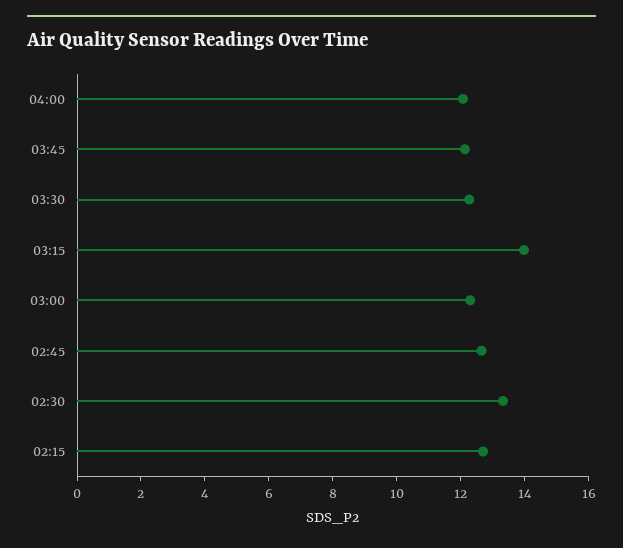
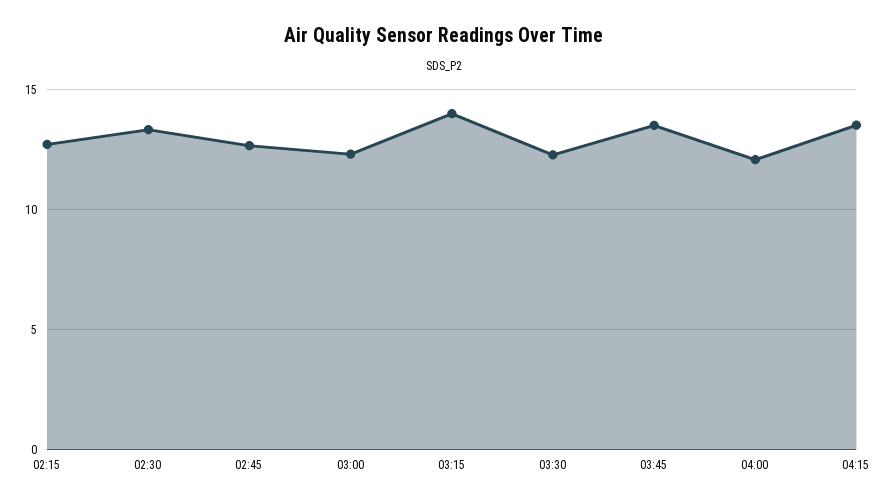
03:45: 12 -> 13.5
04:15: none -> 13.5

